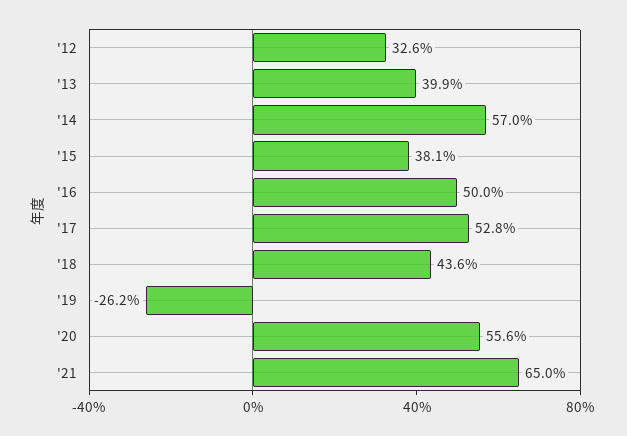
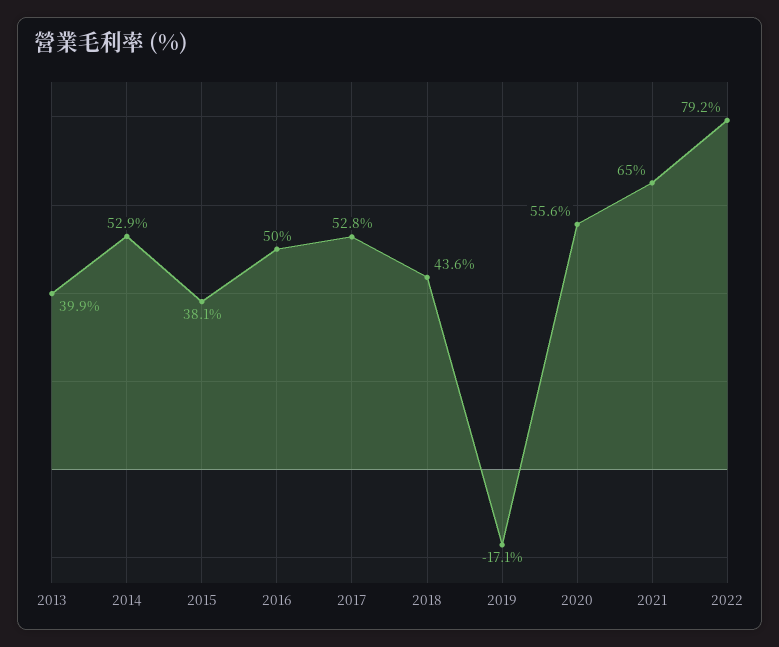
'12: 32.6 -> none
'14: 57 -> 52.9
'19: -26.2 -> -17.1
2022: none -> 79.2

